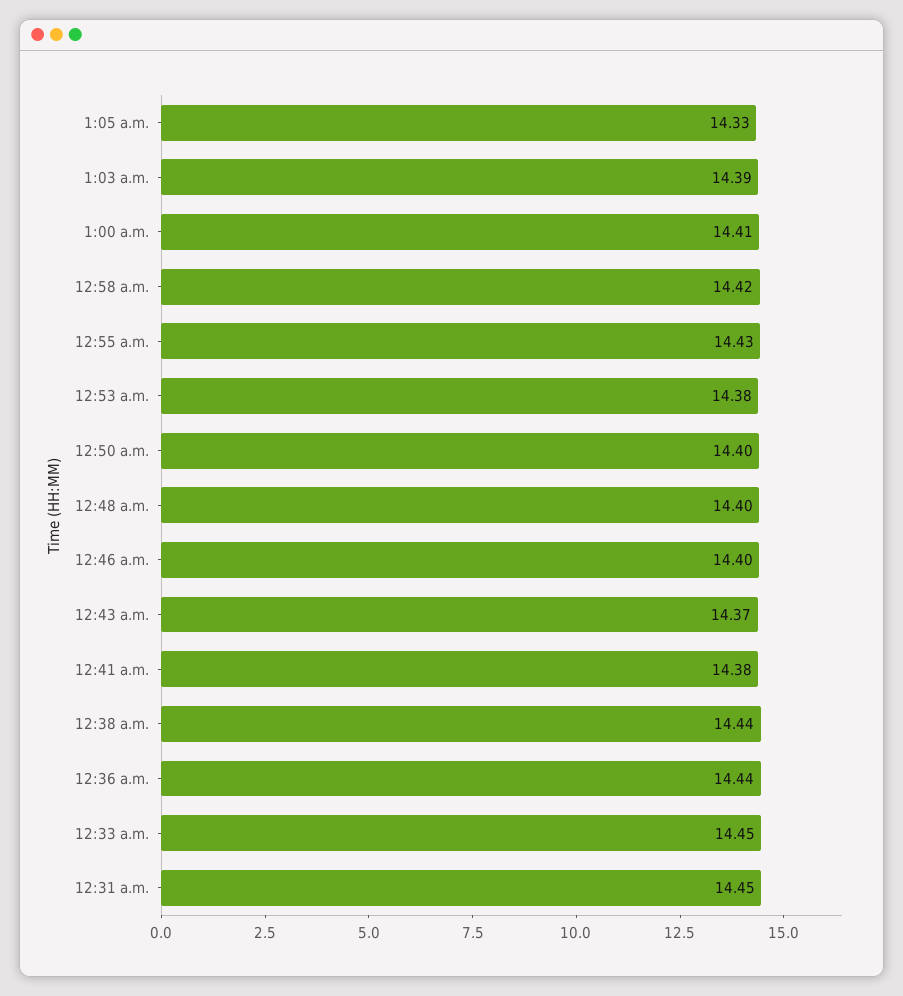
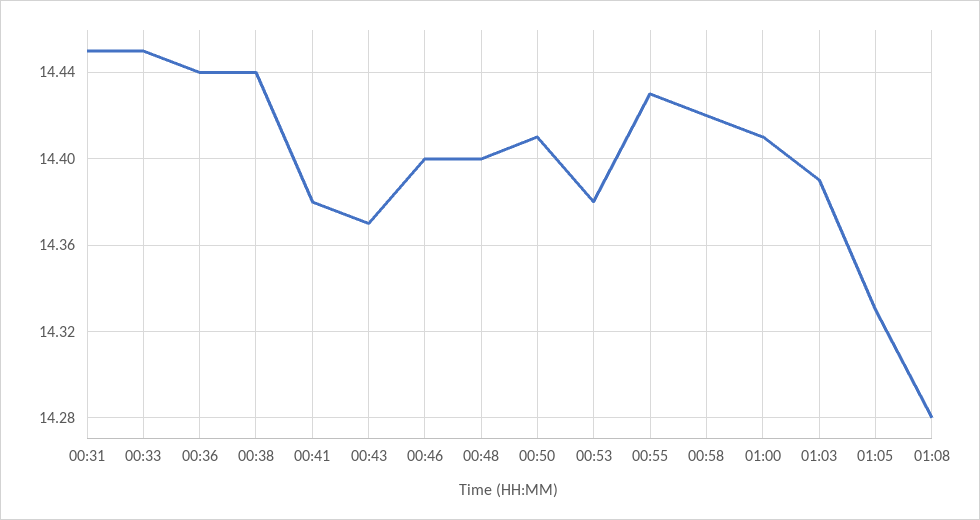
12:50 a.m.: 14.4 -> 14.41
01:08: none -> 14.28

